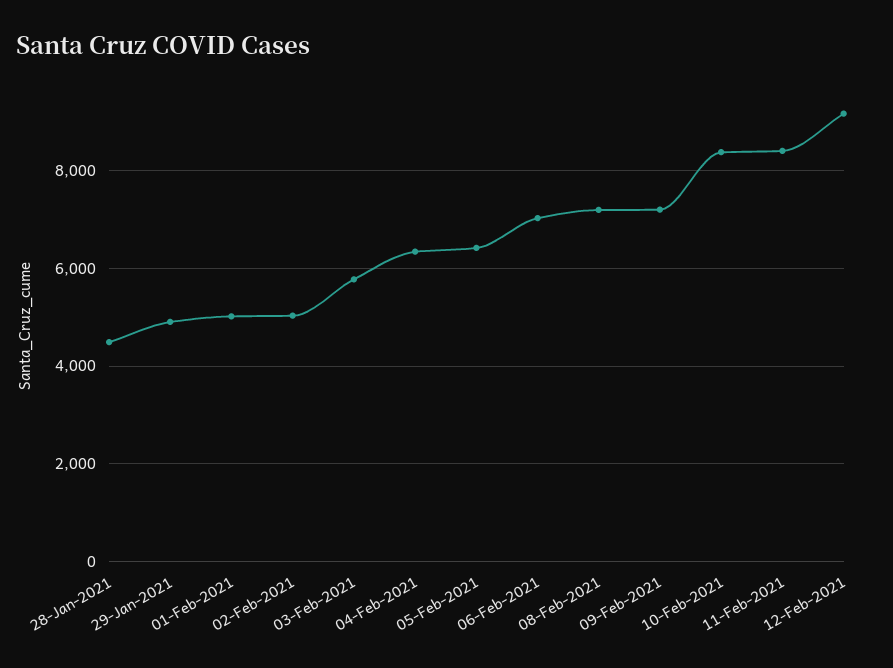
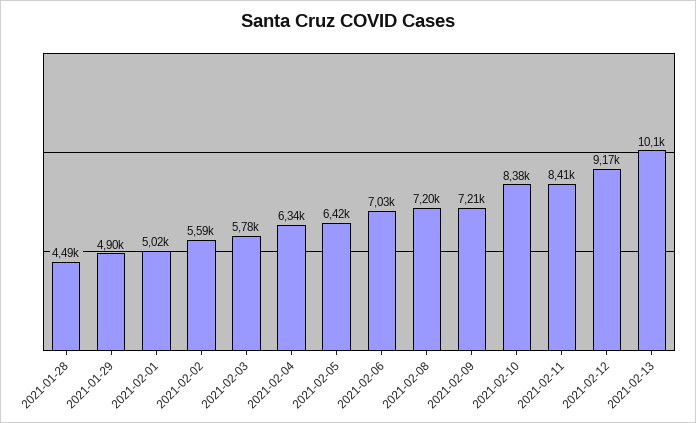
02-Feb-2021: 5000 -> 5590
2021-02-13: none -> 10100

